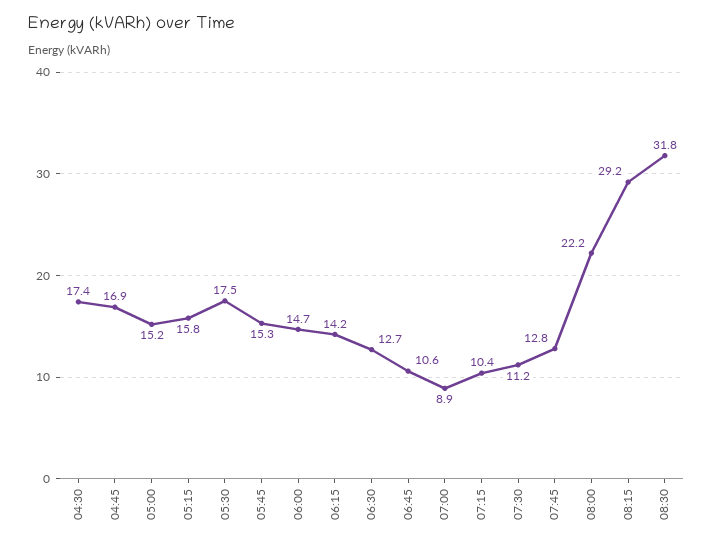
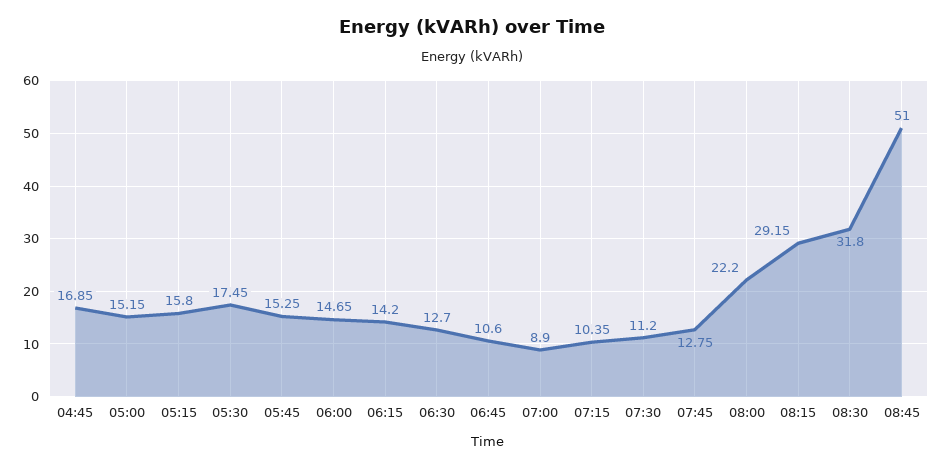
04:30: 17.4 -> none
08:45: none -> 51

